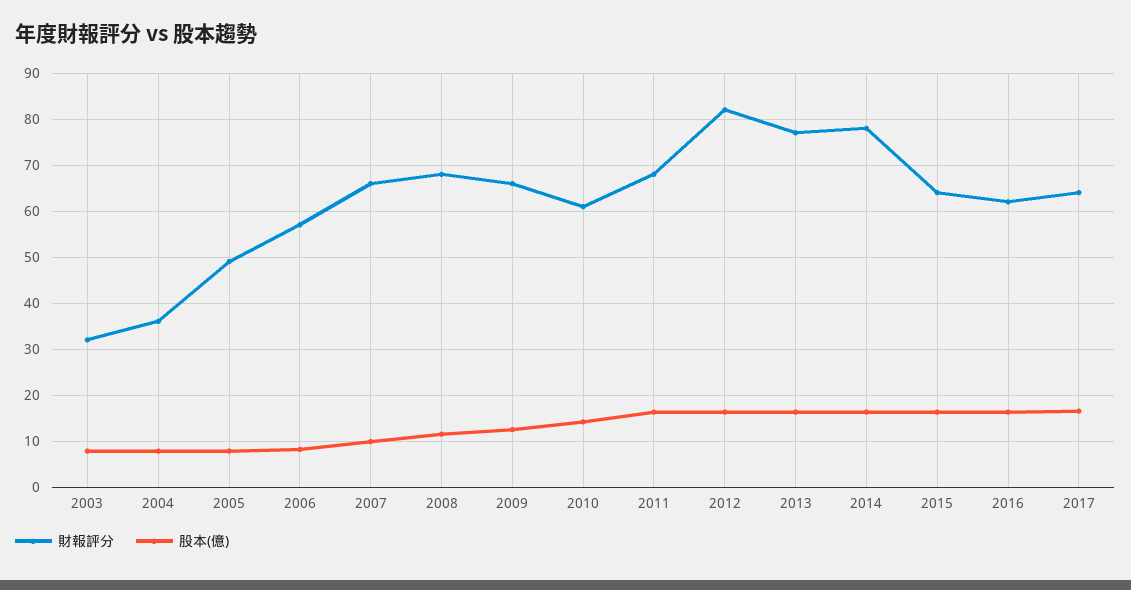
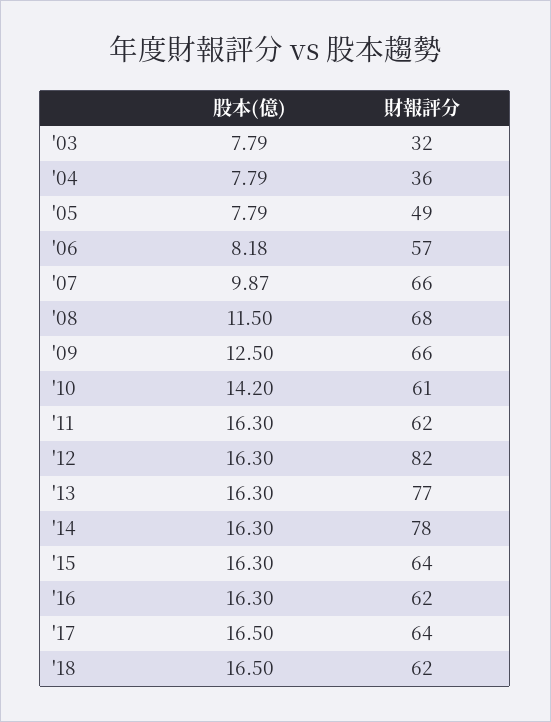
財報評分, 2011: 68 -> 62
股本(億), '18: none -> 16.5
財報評分, '18: none -> 62

